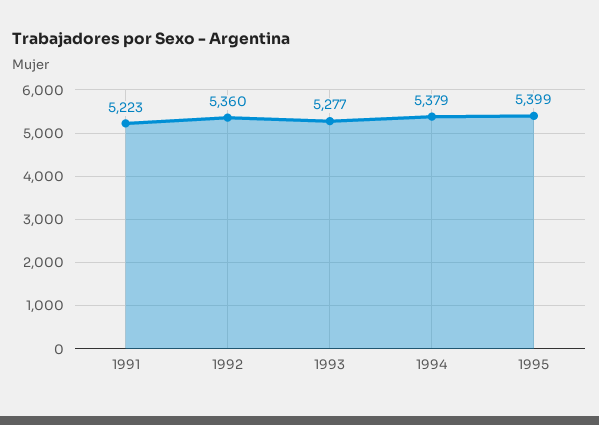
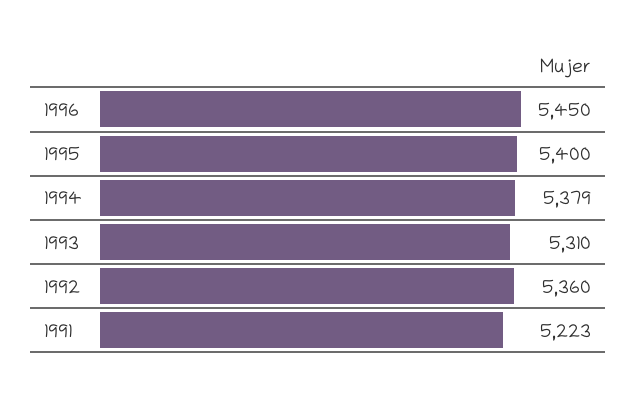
1993: 5277 -> 5310
1995: 5399 -> 5400
1996: none -> 5450

